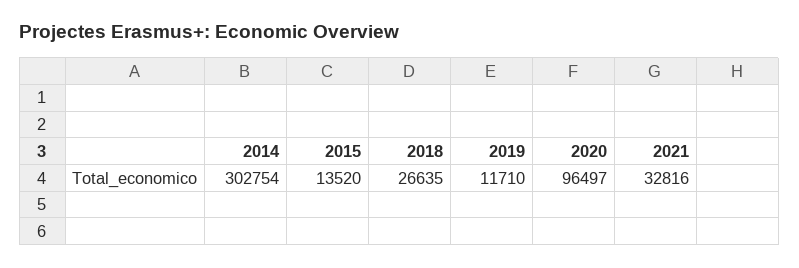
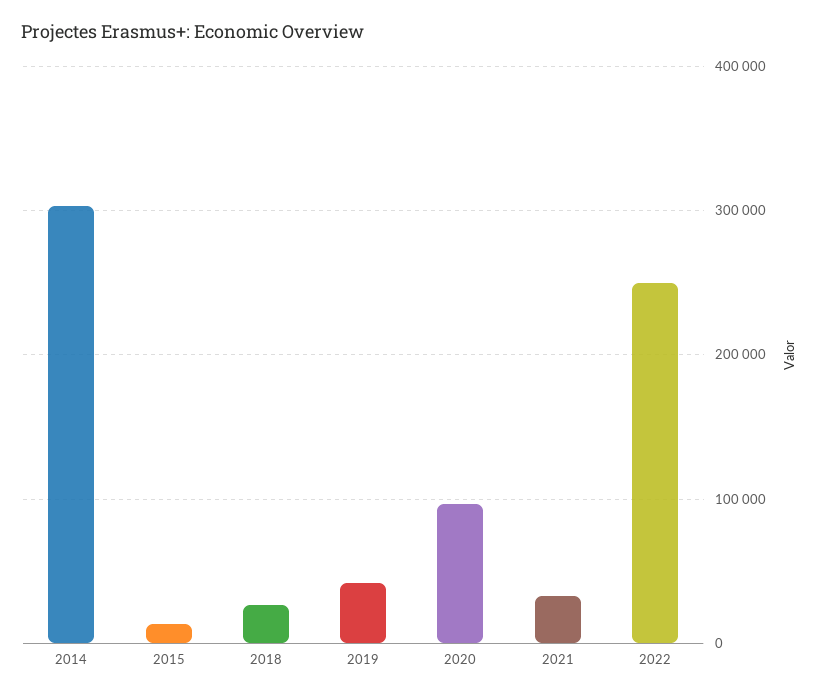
2019: 11710 -> 40000
2022: none -> 250000

